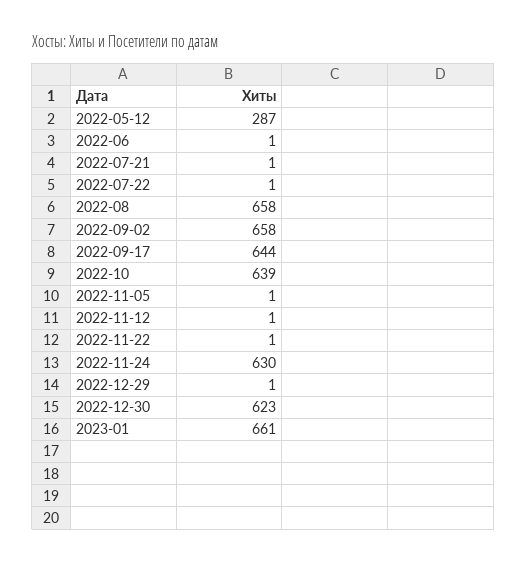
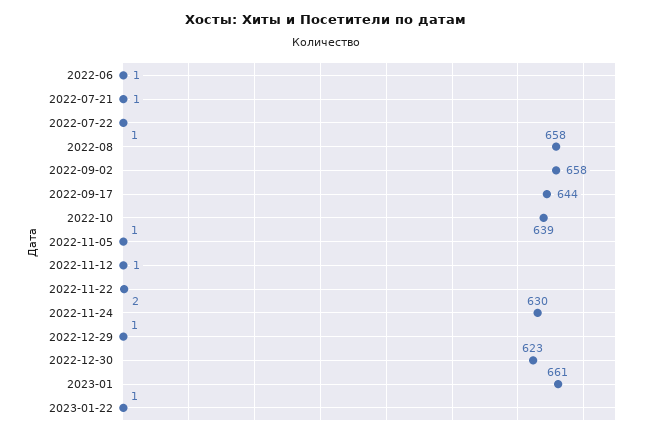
2022-05-12: 287 -> none
2022-11-22: 1 -> 2
2023-01-22: none -> 1

